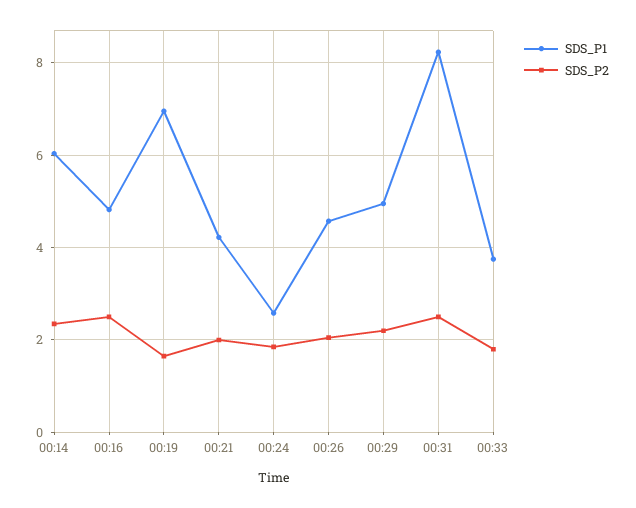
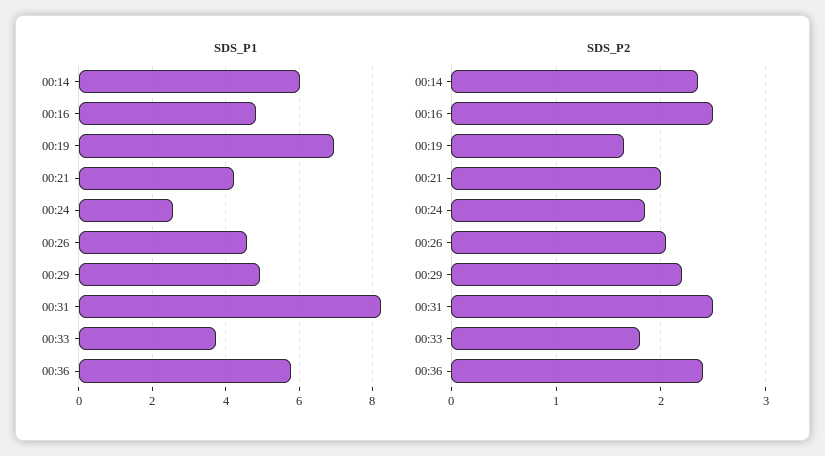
SDS_P1, 00:36: none -> 5.8
SDS_P2, 00:36: none -> 2.4

